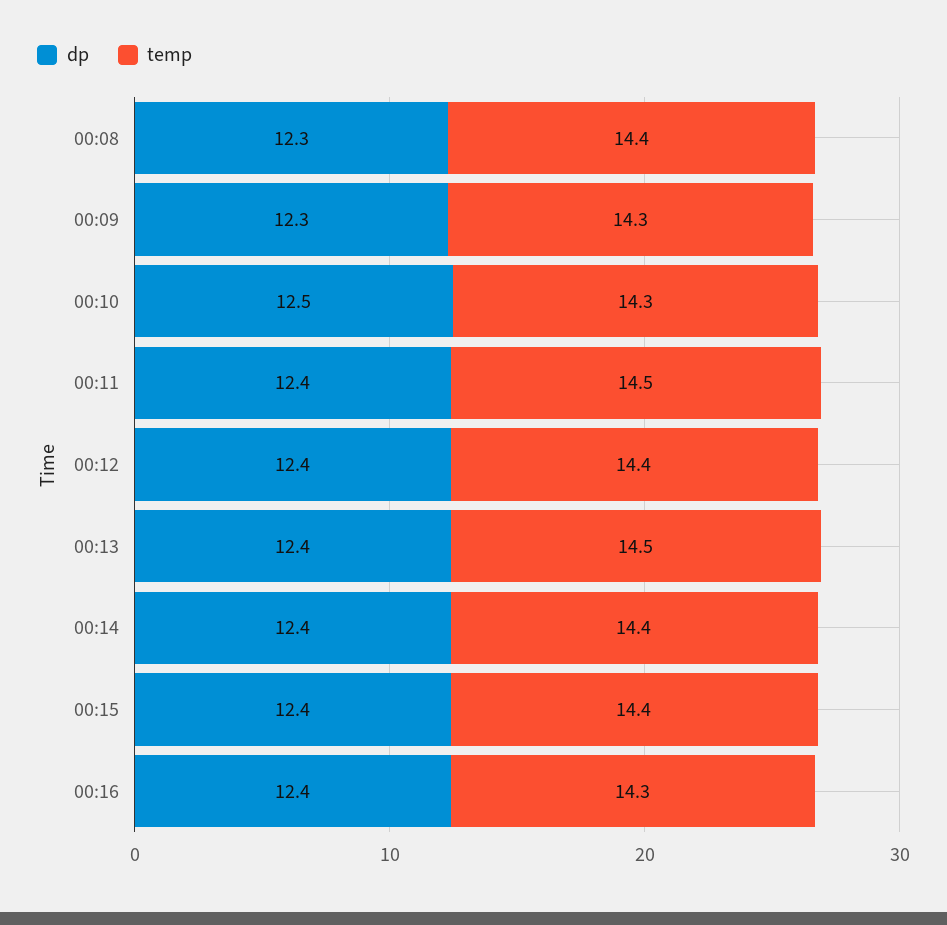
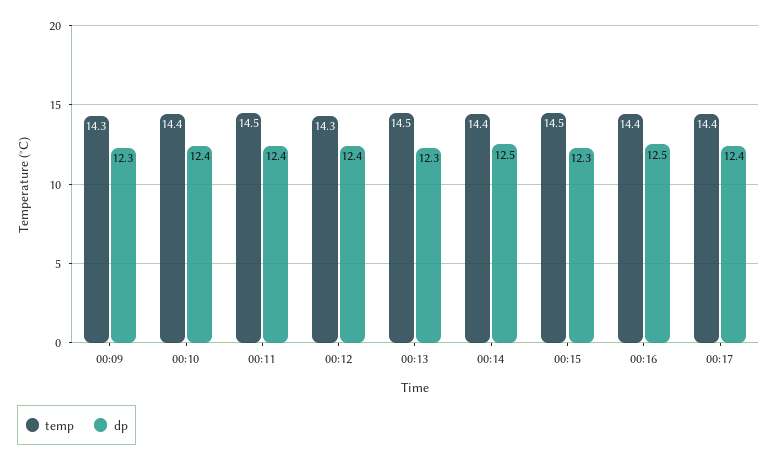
dp, 00:08: 12.3 -> none
temp, 00:08: 14.4 -> none
dp, 00:10: 12.5 -> 12.4
temp, 00:10: 14.3 -> 14.4
temp, 00:12: 14.4 -> 14.3
dp, 00:13: 12.4 -> 12.3
dp, 00:14: 12.4 -> 12.5
dp, 00:15: 12.4 -> 12.3
temp, 00:15: 14.4 -> 14.5
dp, 00:16: 12.4 -> 12.5
temp, 00:16: 14.3 -> 14.4
temp, 00:17: none -> 14.4
dp, 00:17: none -> 12.4

